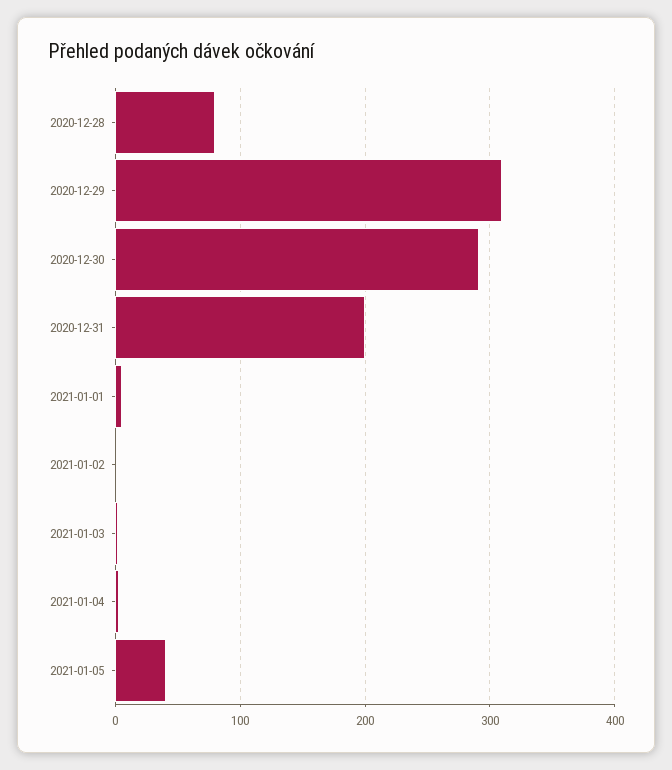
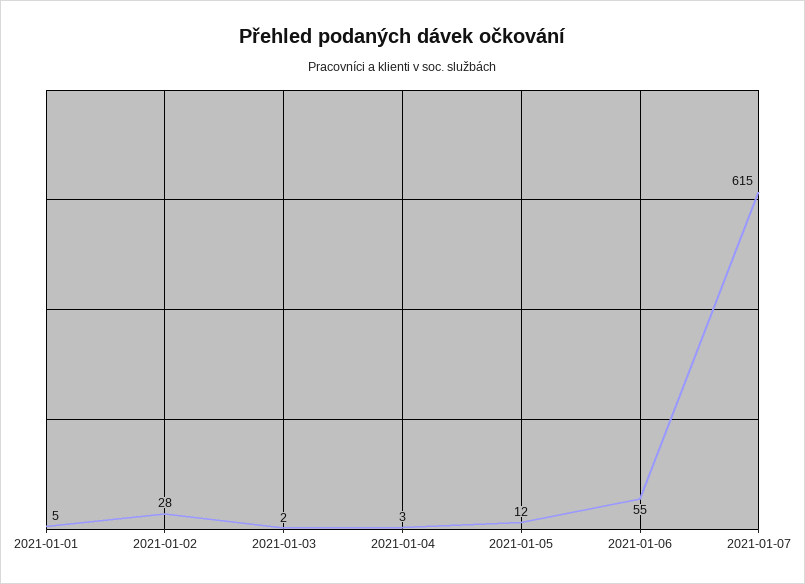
2020-12-28: 80 -> none
2020-12-29: 310 -> none
2020-12-30: 290 -> none
2020-12-31: 200 -> none
2021-01-02: 0 -> 28
2021-01-05: 40 -> 12
2021-01-06: none -> 55
2021-01-07: none -> 615

